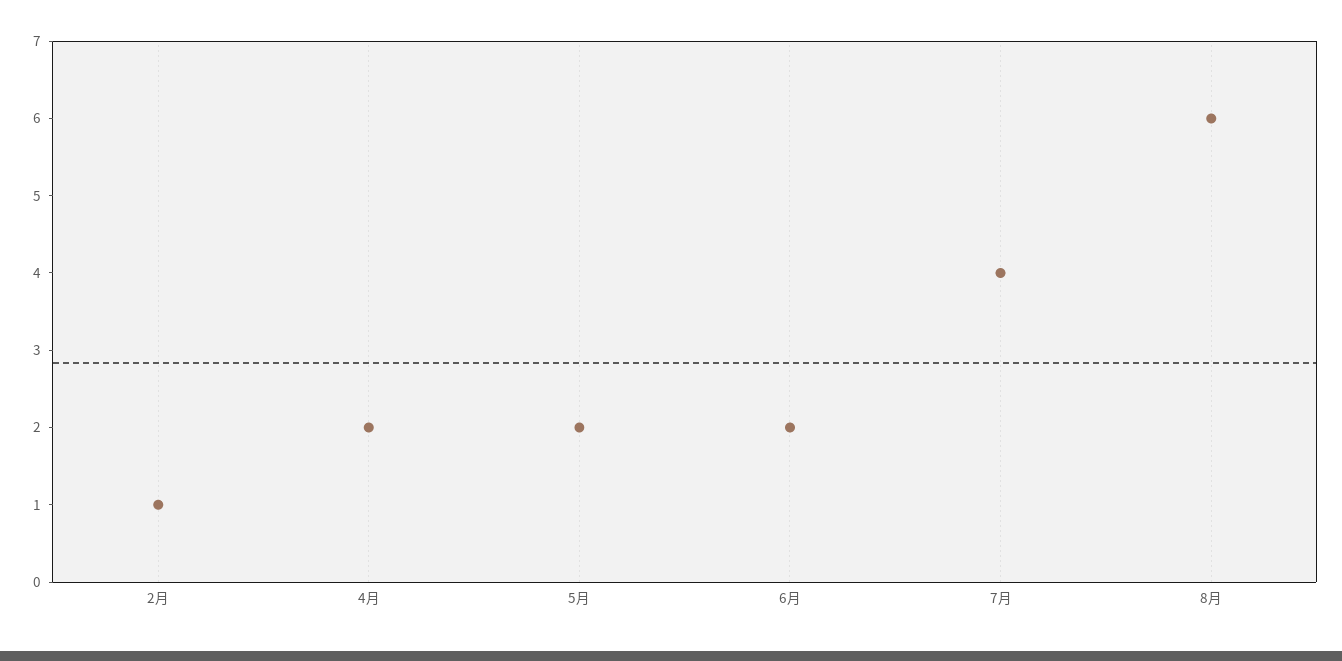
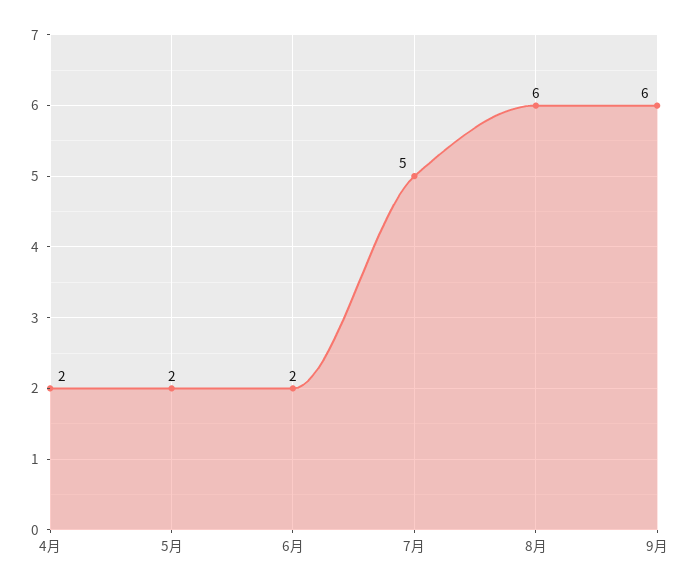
2月: 1 -> none
7月: 4 -> 5
9月: none -> 6

